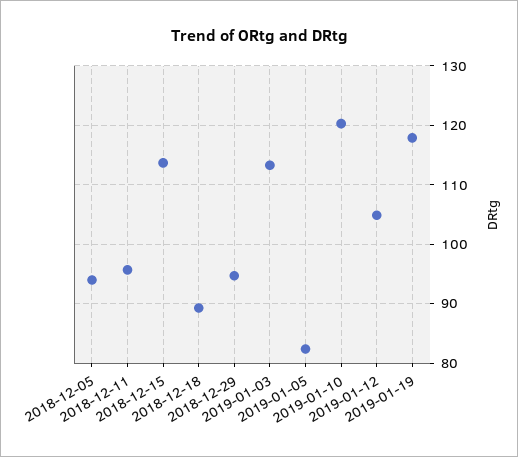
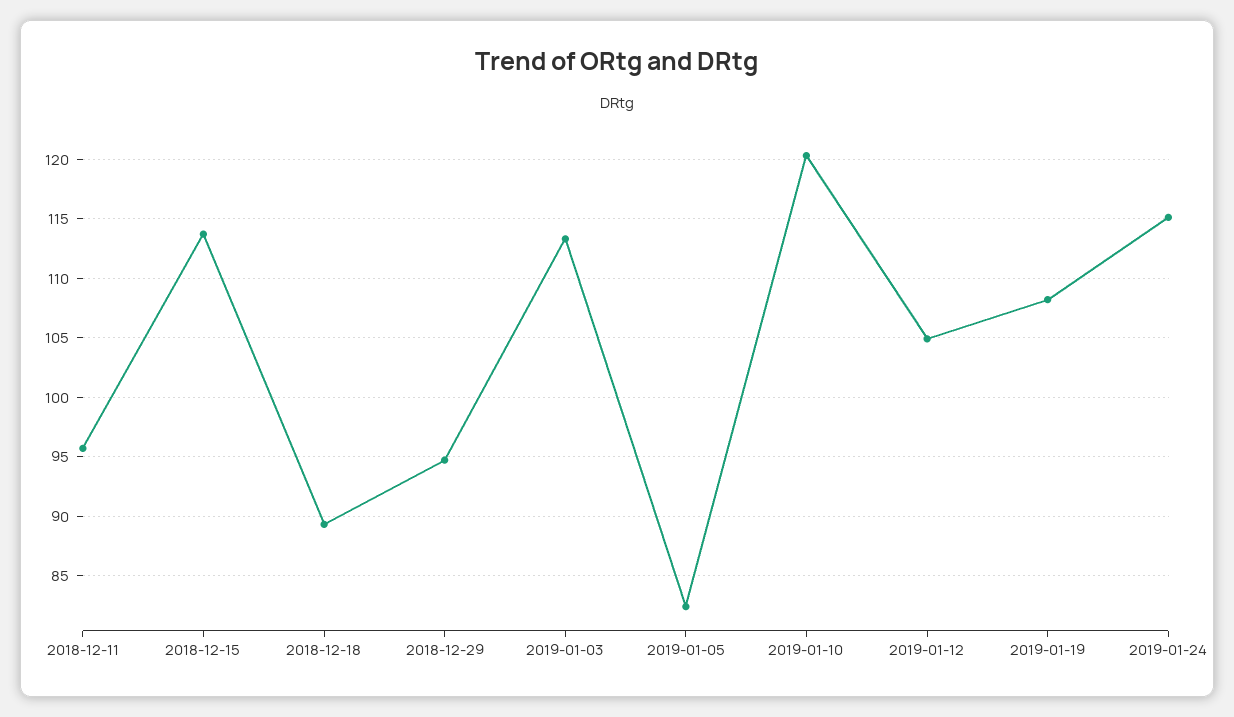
2018-12-05: 94 -> none
2019-01-19: 118 -> 108
2019-01-24: none -> 115

